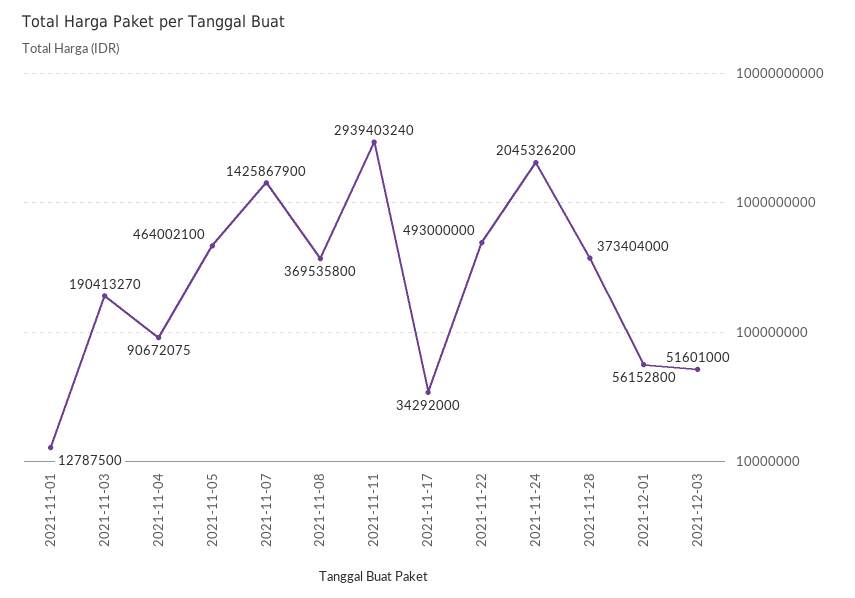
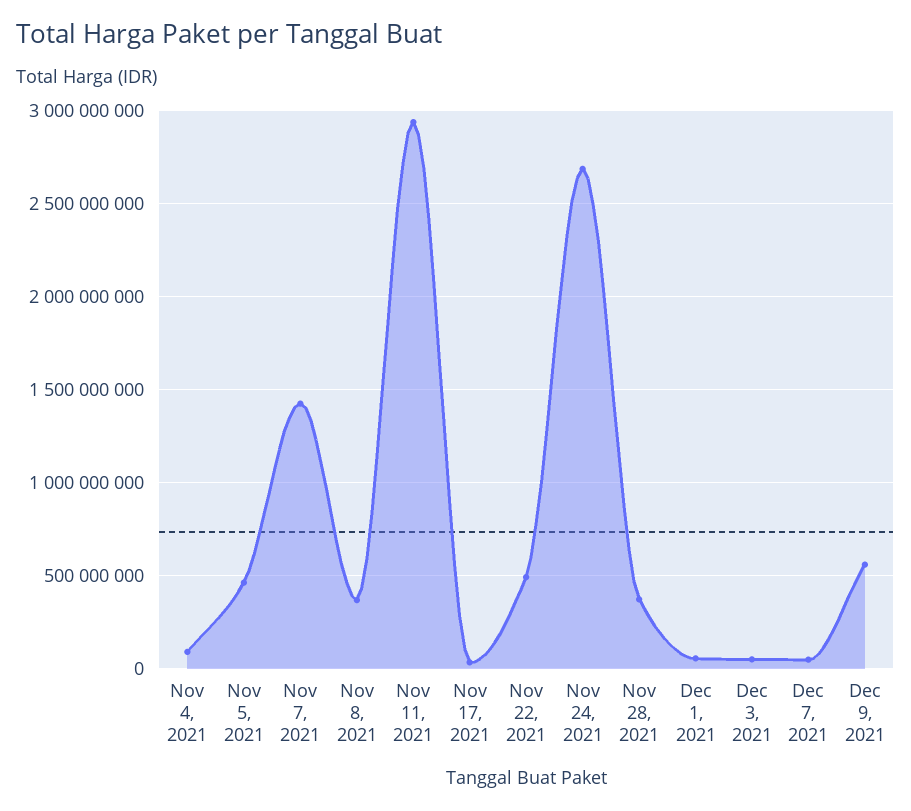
2021-11-01: 12787500 -> none
2021-11-03: 190413270 -> none
2021-11-24: 2045326200 -> 2700000000
Dec 7, 2021: none -> 50000000
Dec 9, 2021: none -> 550000000

